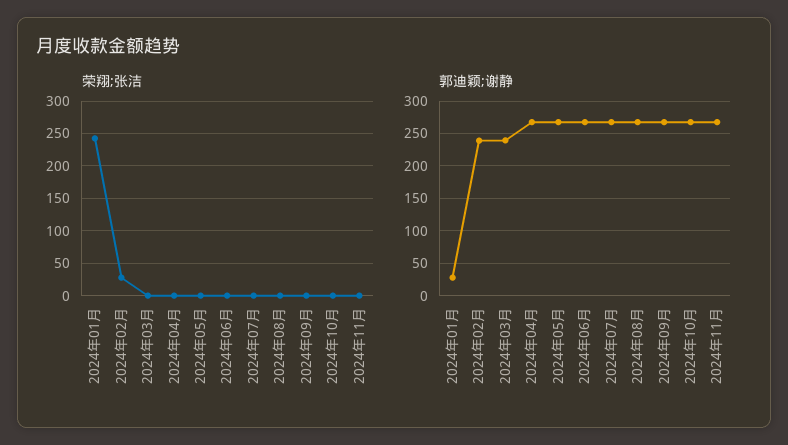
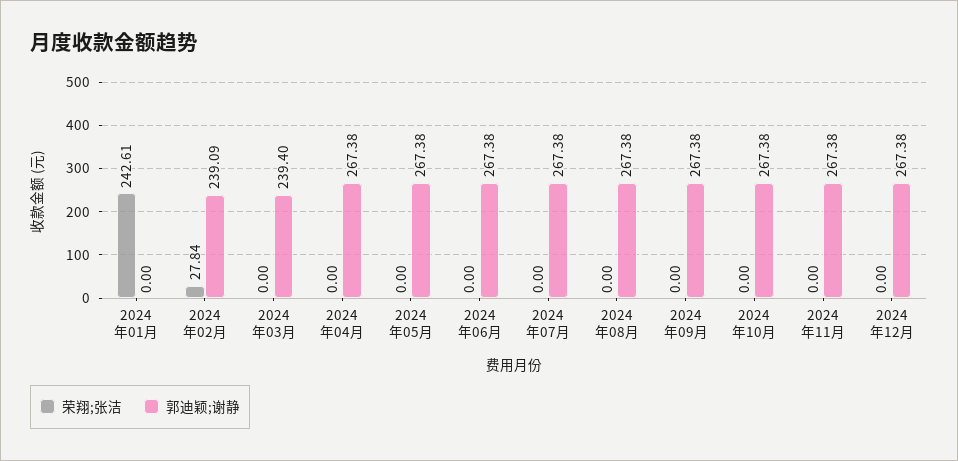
郭迪颖;谢静, 2024年01月: 30 -> 0
荣翔;张洁, 2024年12月: none -> 0
郭迪颖;谢静, 2024年12月: none -> 267.38

